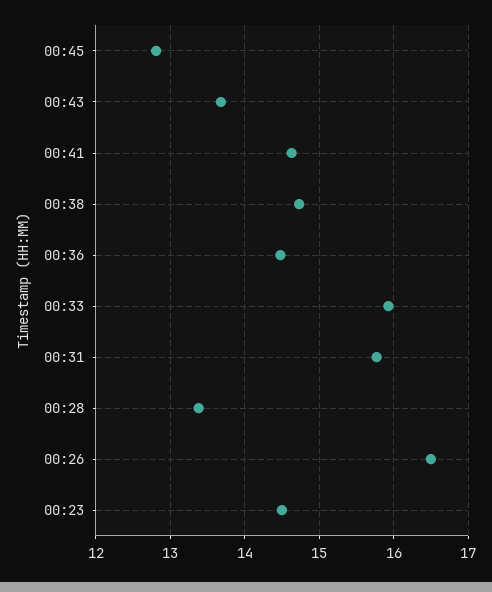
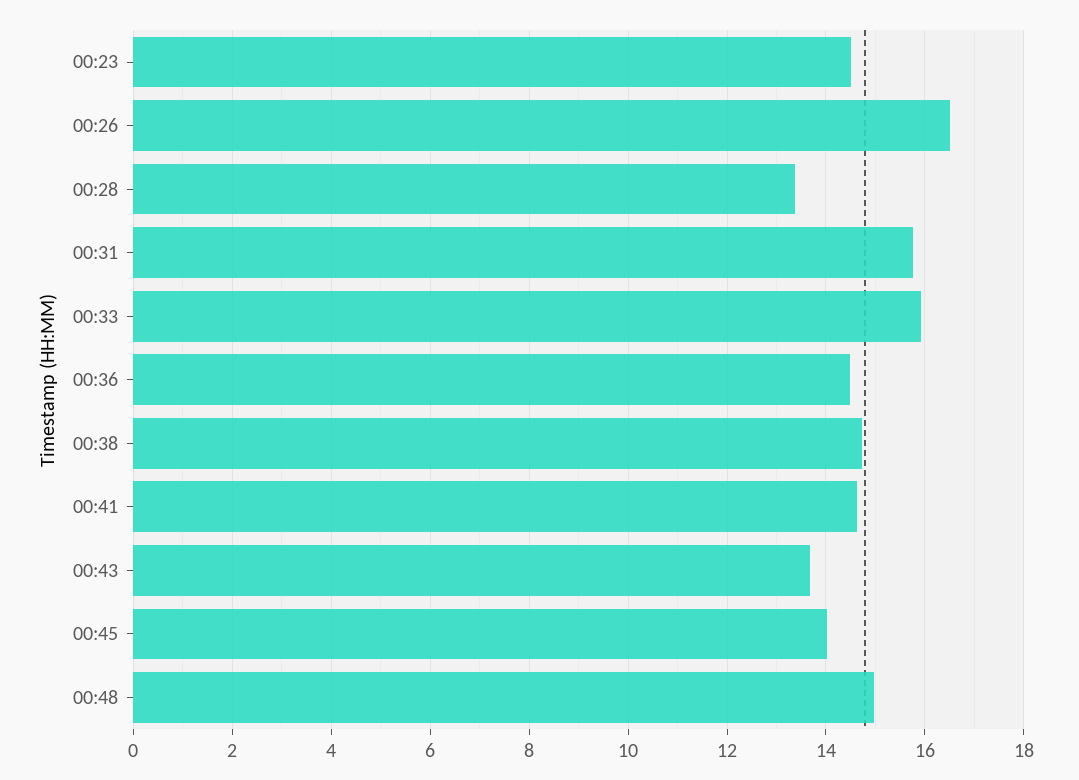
00:45: 12.8 -> 14
00:48: none -> 15

